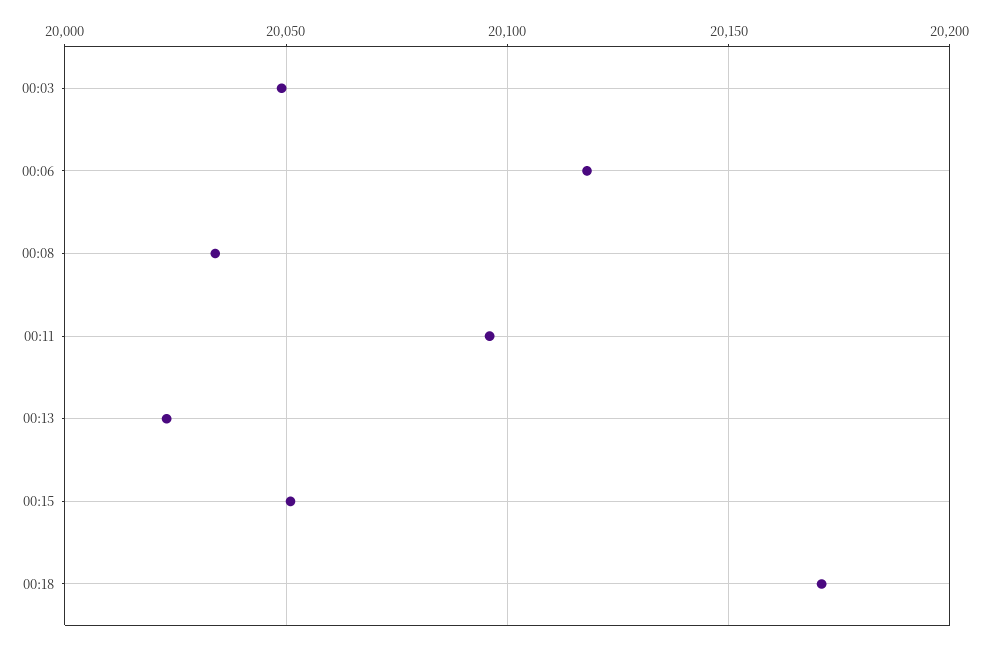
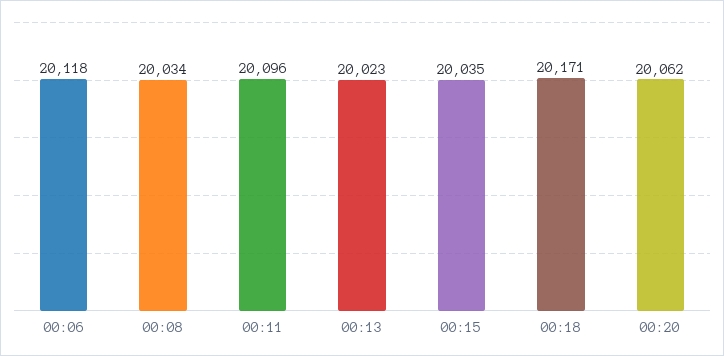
00:03: 20050 -> none
00:15: 20050 -> 20035
00:20: none -> 20062

